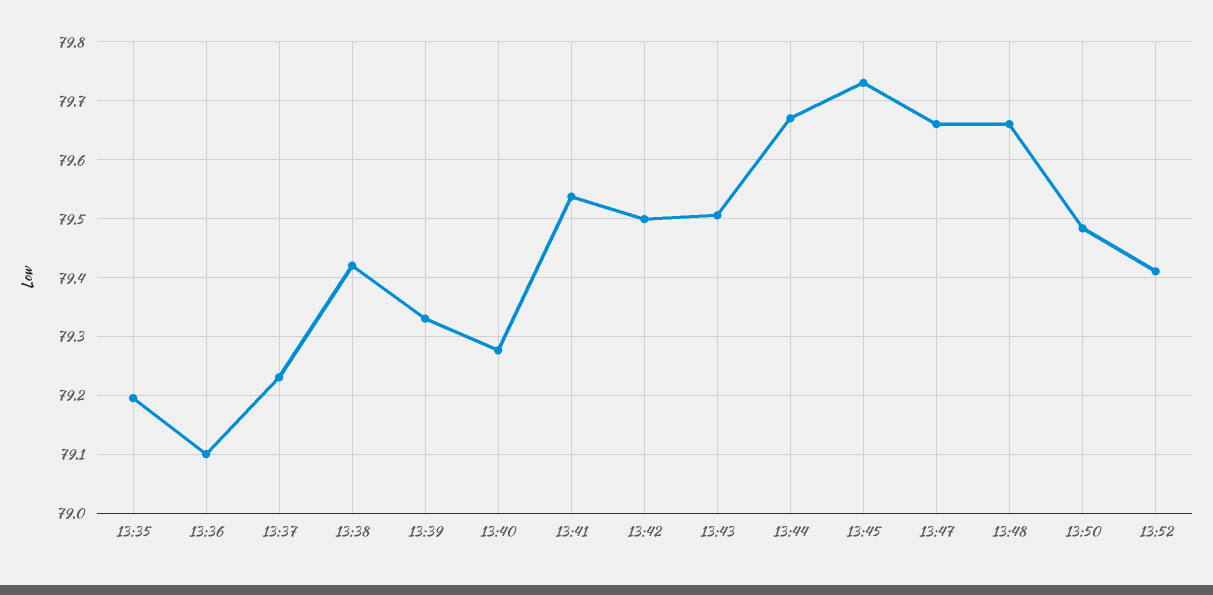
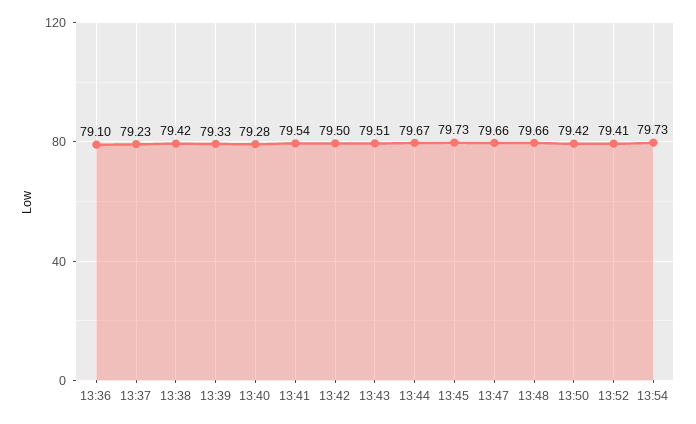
13:35: 79.2 -> none
13:50: 79.48 -> 79.42
13:54: none -> 79.73

